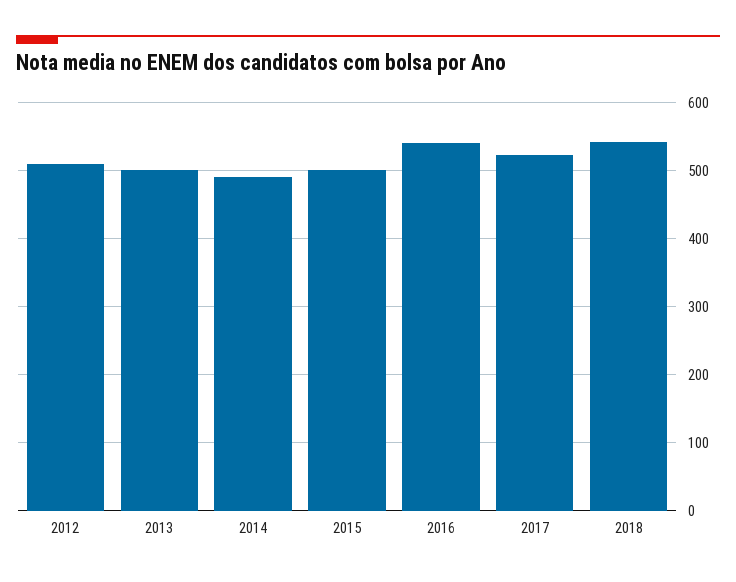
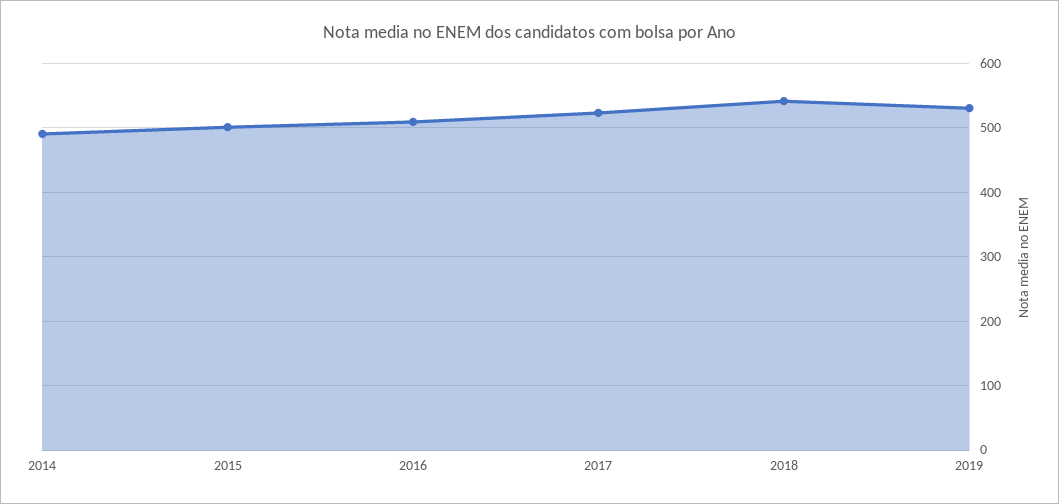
2012: 510 -> none
2013: 500 -> none
2016: 540 -> 510
2019: none -> 530

